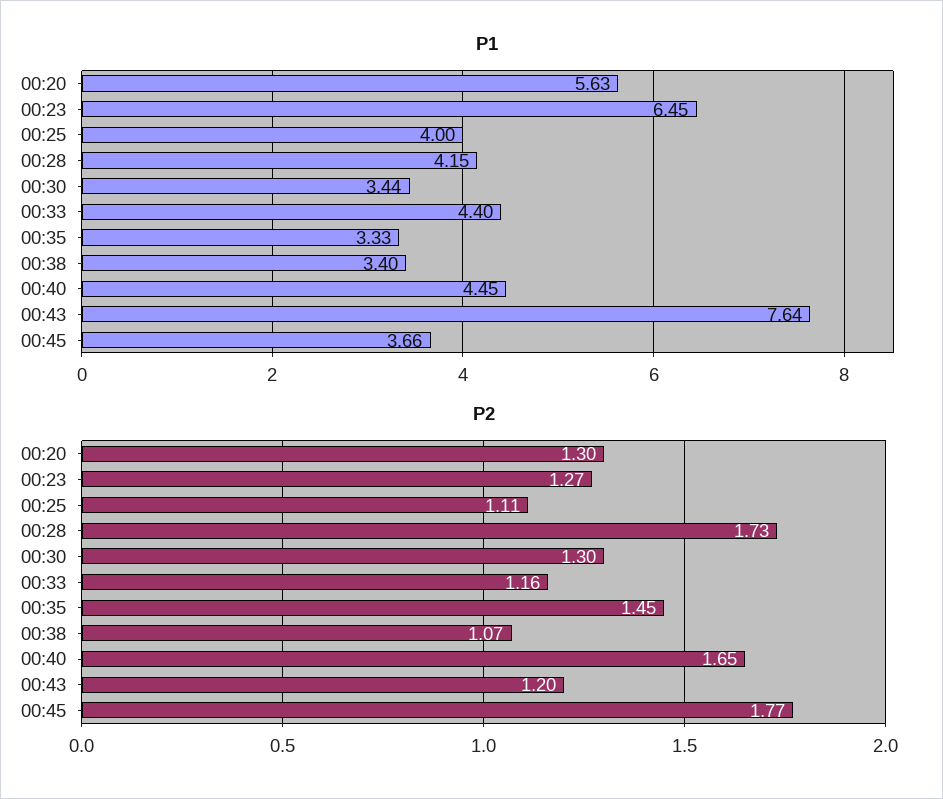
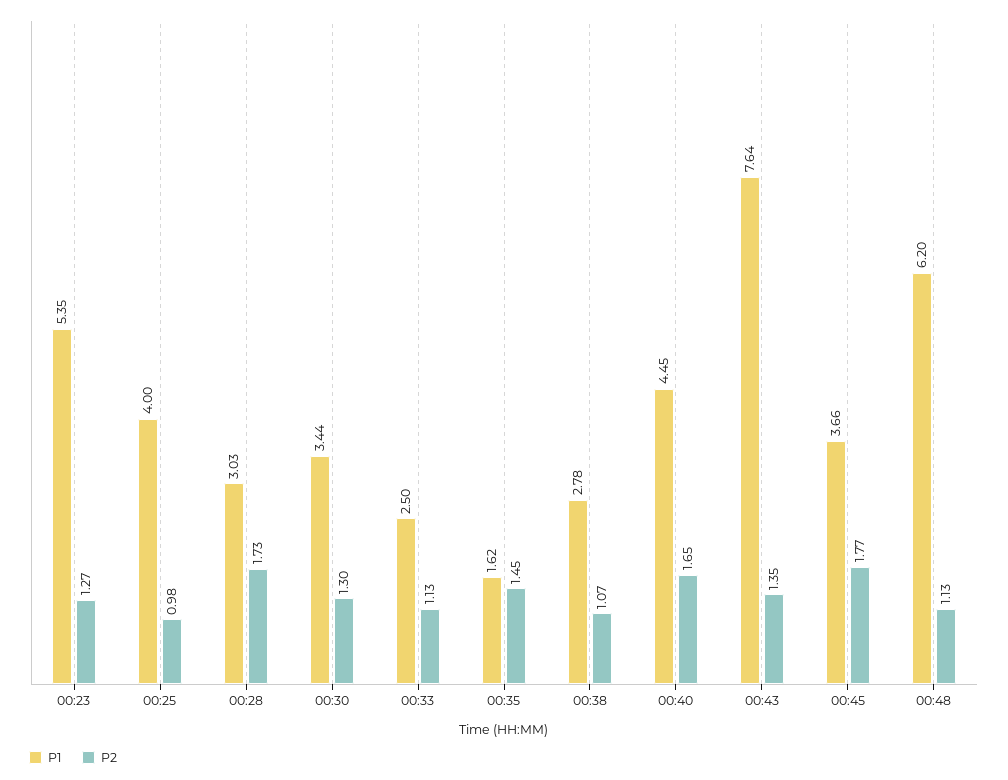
P1, 00:20: 5.63 -> none
P1, 00:23: 6.45 -> 5.35
P1, 00:28: 4.15 -> 3.03
P1, 00:33: 4.4 -> 2.5
P1, 00:35: 3.33 -> 1.62
P1, 00:38: 3.4 -> 2.78
P2, 00:20: 1.3 -> none
P2, 00:25: 1.11 -> 0.98
P2, 00:33: 1.16 -> 1.13
P2, 00:43: 1.2 -> 1.35
P1, 00:48: none -> 6.2
P2, 00:48: none -> 1.13

